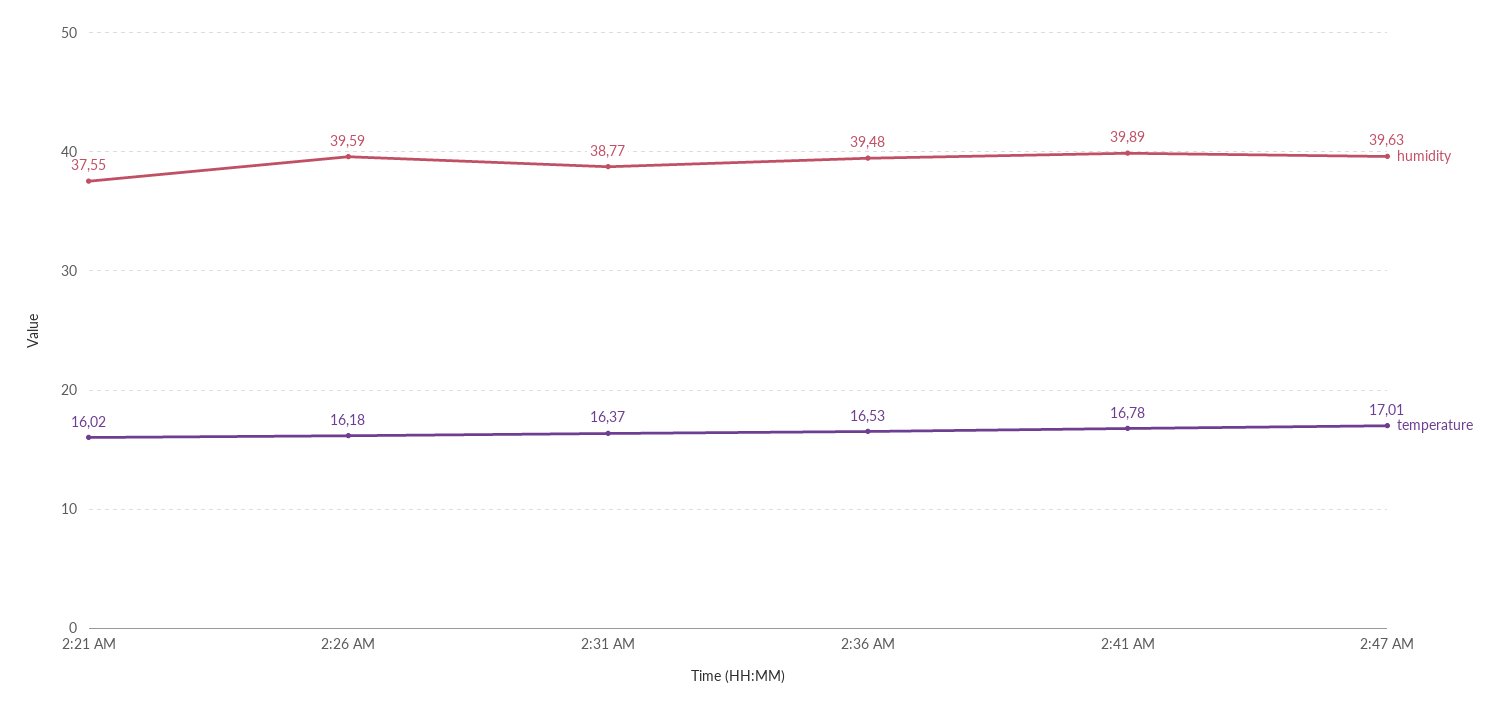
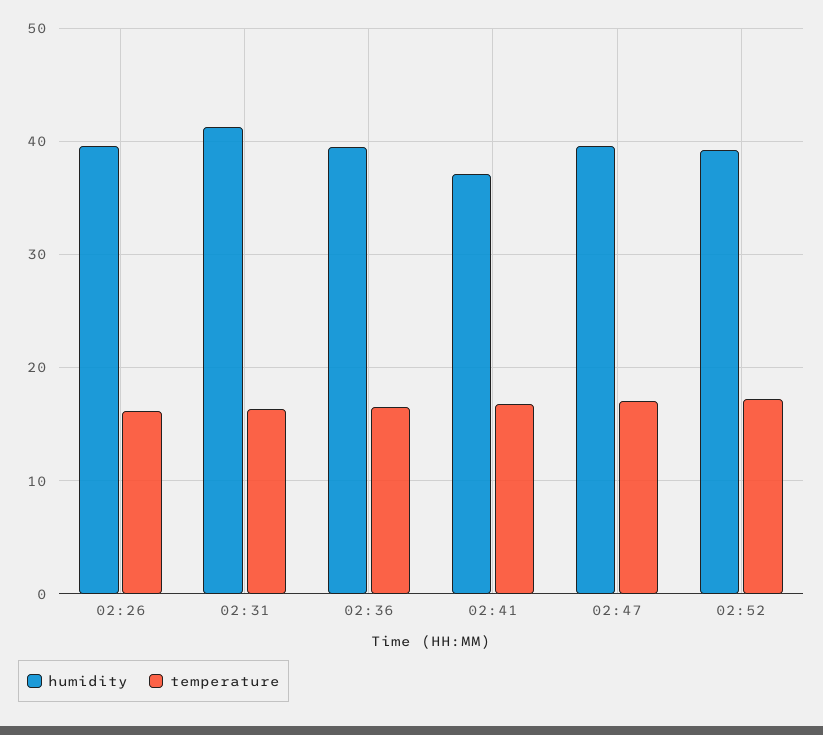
humidity, 2:21 AM: 37.55 -> none
temperature, 2:21 AM: 16.02 -> none
humidity, 2:31 AM: 38.77 -> 41
humidity, 2:41 AM: 39.89 -> 37
humidity, 02:52: none -> 39
temperature, 02:52: none -> 17

